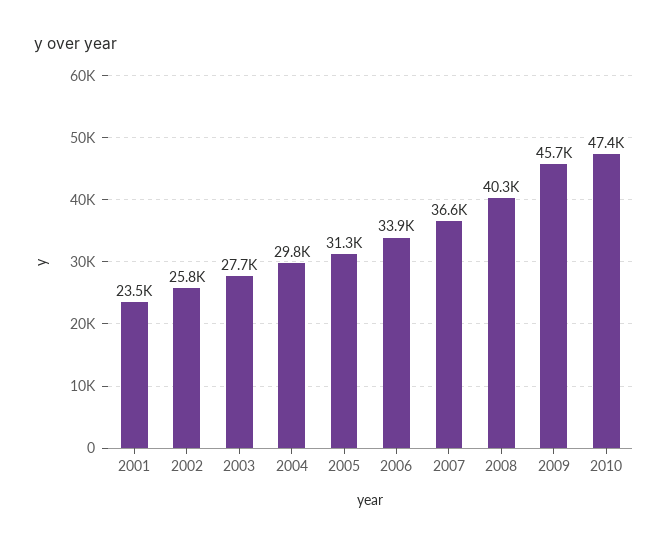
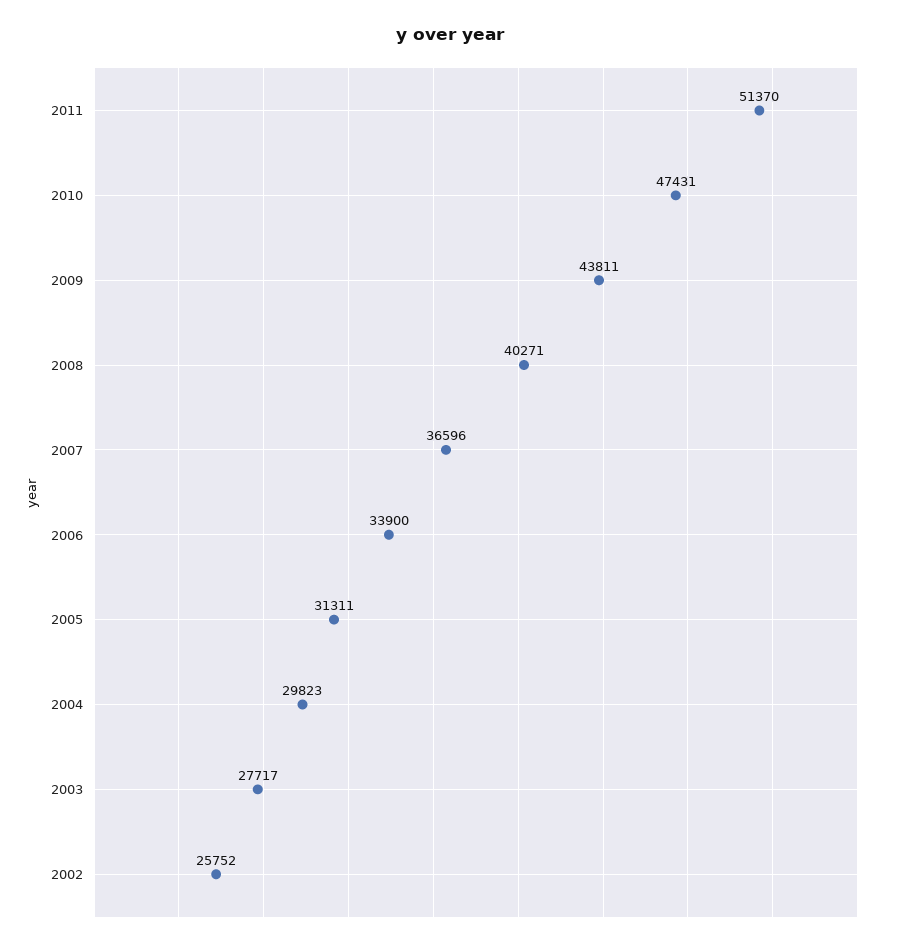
2001: 23500 -> none
2009: 45700 -> 43811
2011: none -> 51370

